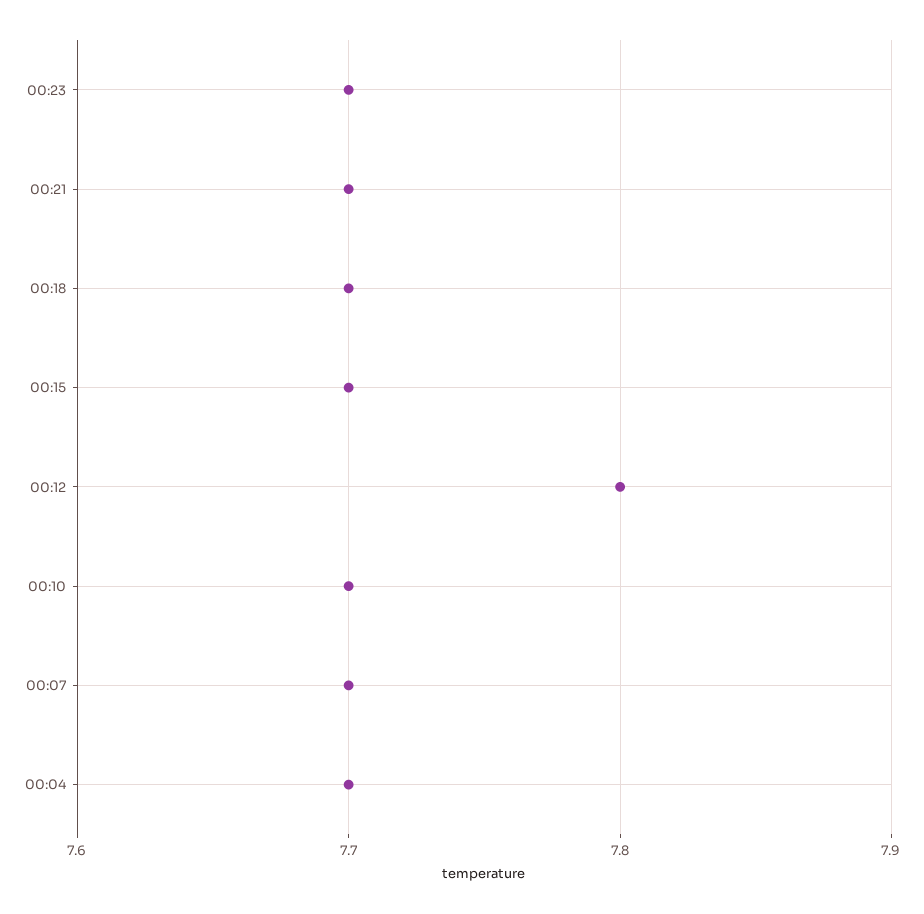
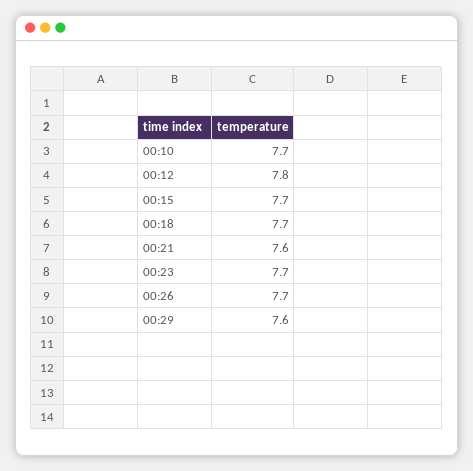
00:21: 7.7 -> 7.6
00:07: 7.7 -> none
00:04: 7.7 -> none
00:26: none -> 7.7
00:29: none -> 7.6

